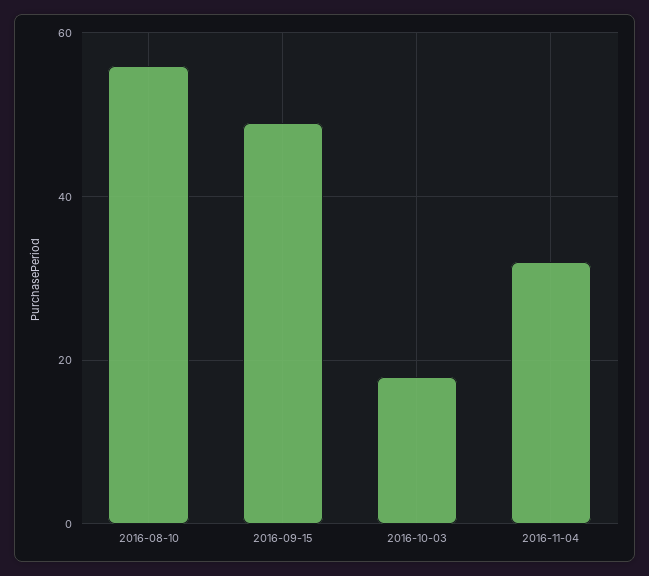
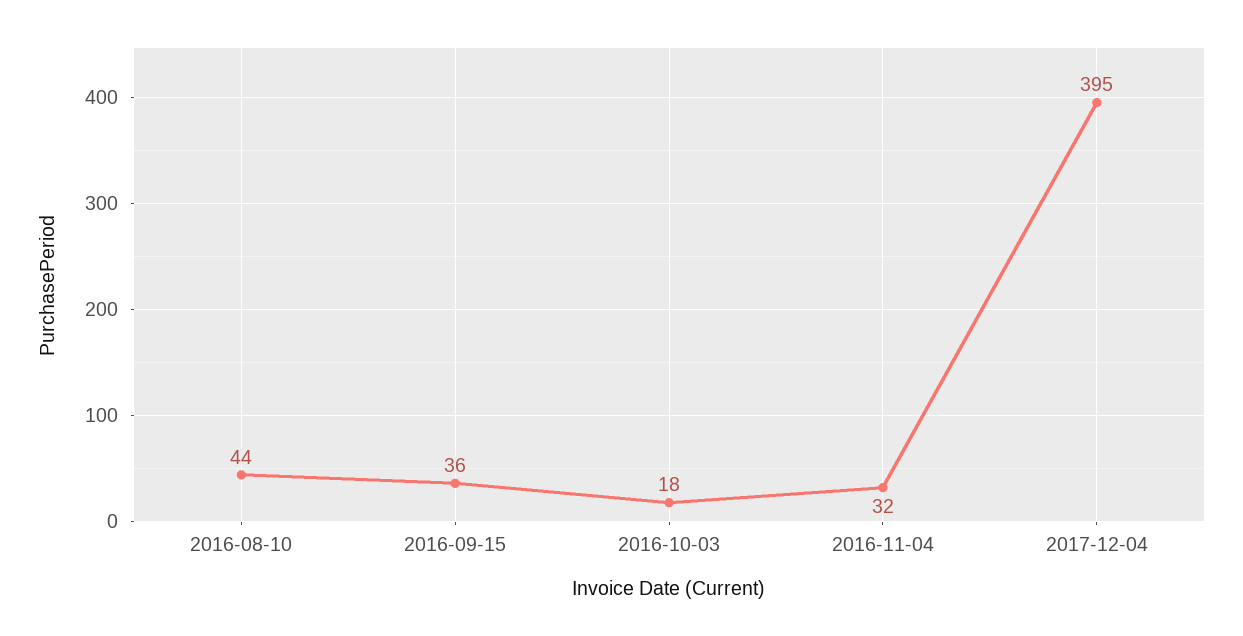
2016-08-10: 55 -> 44
2016-09-15: 50 -> 36
2017-12-04: none -> 395

